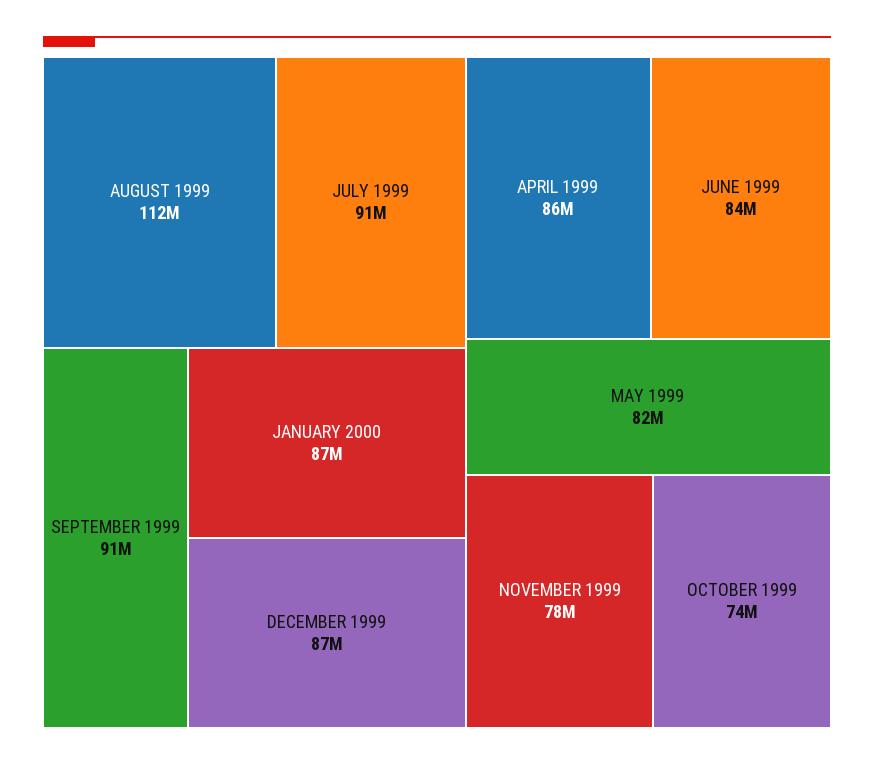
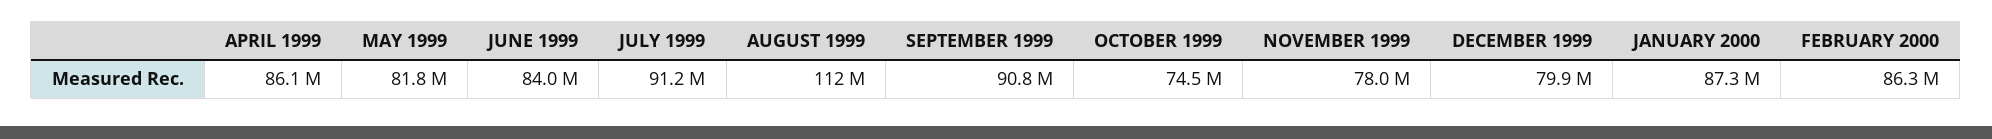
DECEMBER 1999: 87000000 -> 79900000
FEBRUARY 2000: none -> 86300000

